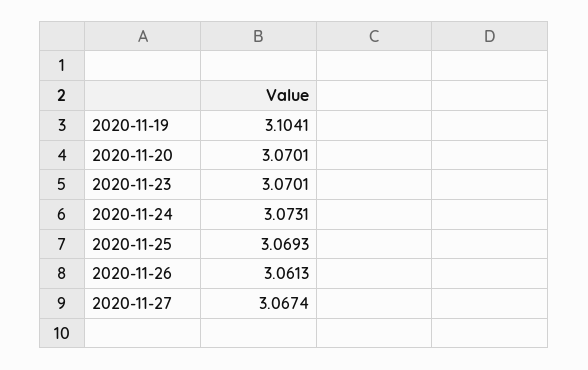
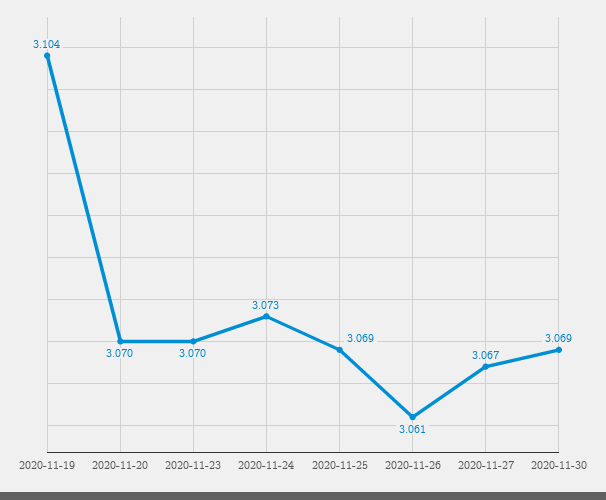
2020-11-30: none -> 3.069

